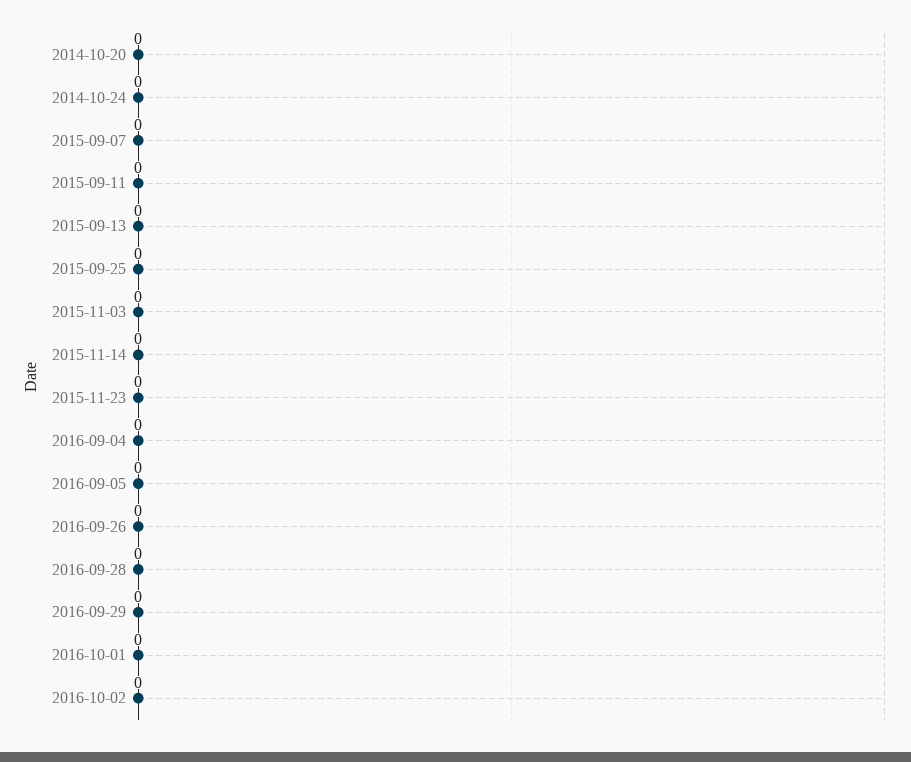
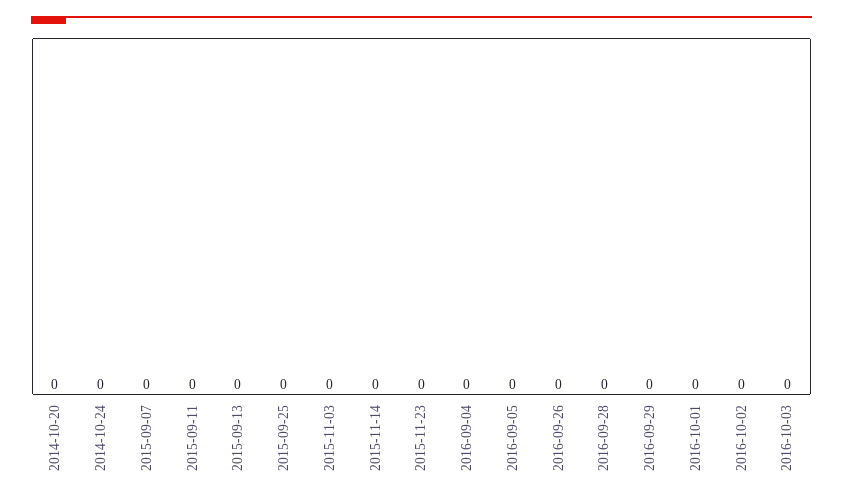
2016-10-03: none -> 0

